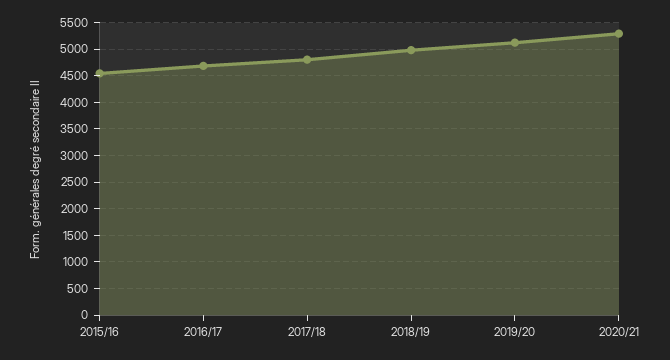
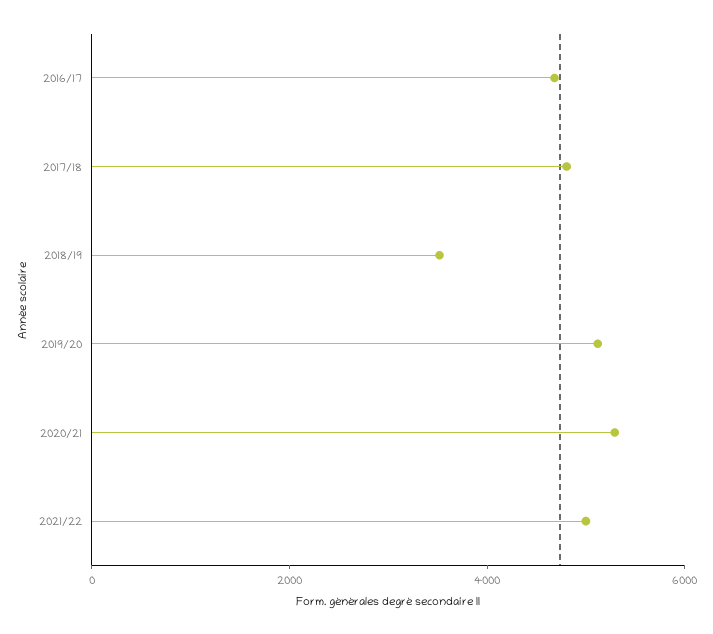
2015/16: 4500 -> none
2018/19: 5000 -> 3500
2021/22: none -> 5000

